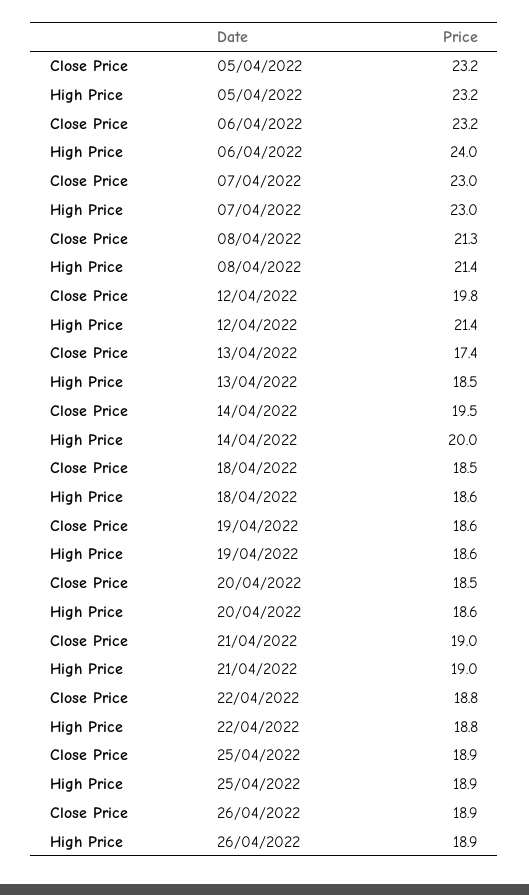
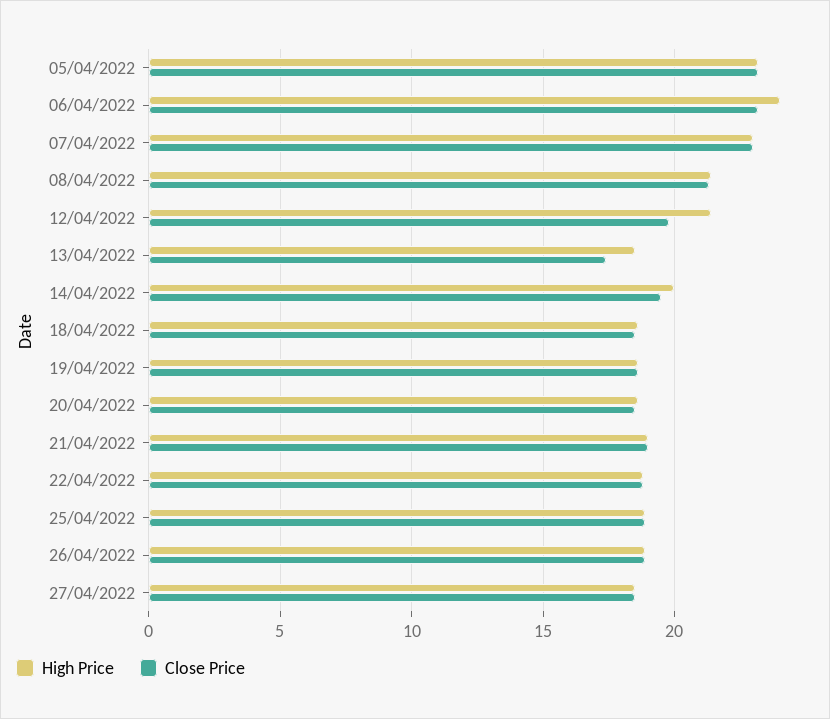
High Price, 27/04/2022: none -> 18.5
Close Price, 27/04/2022: none -> 18.5

